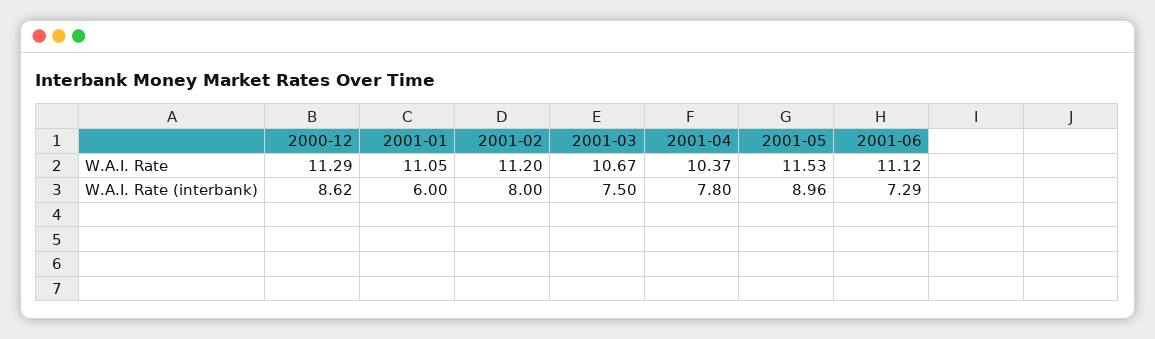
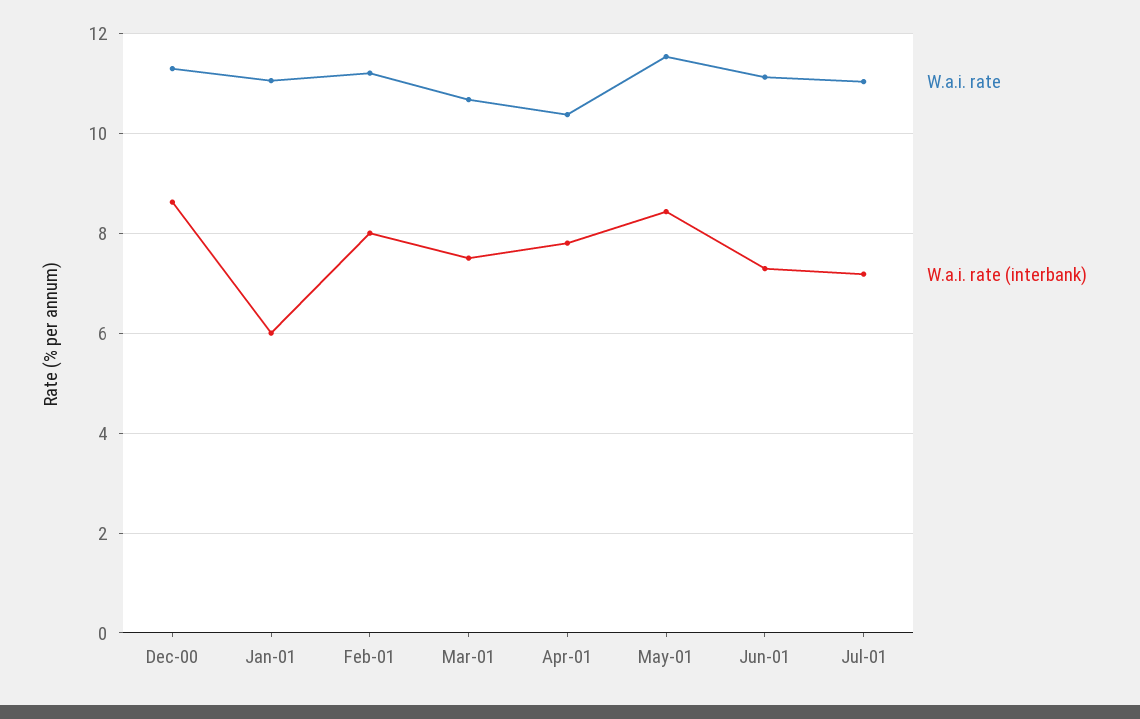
W.A.I. Rate (interbank), 2001-05: 8.96 -> 8.4
W.A.I. Rate, Jul-01: none -> 11
W.A.I. Rate (interbank), Jul-01: none -> 7.2

